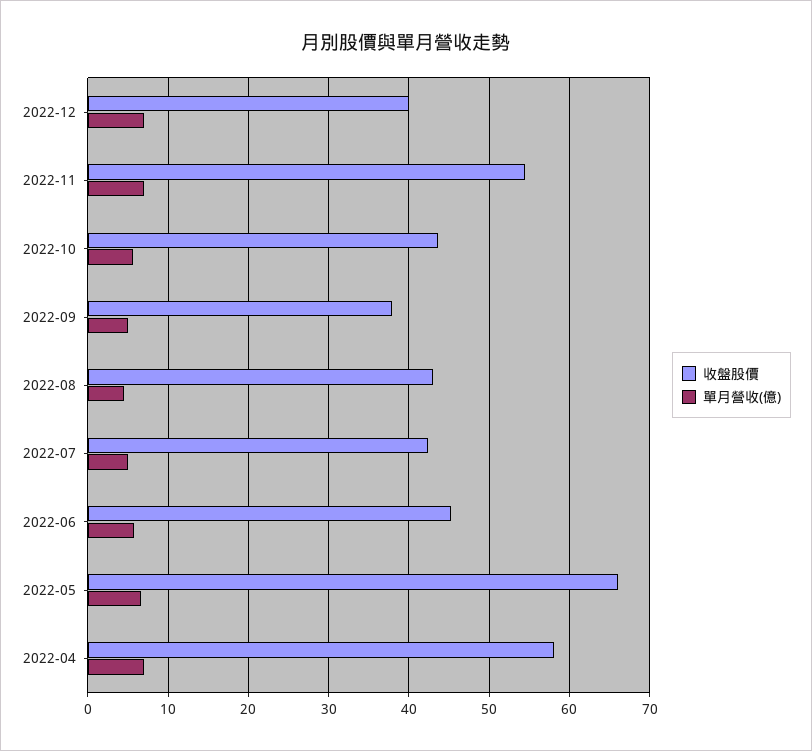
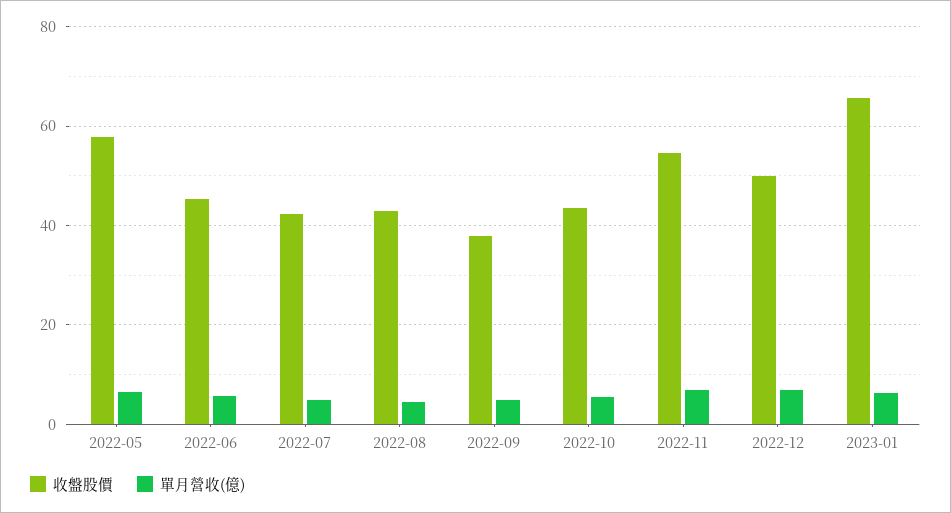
收盤股價, 2022-12: 40 -> 50
收盤股價, 2022-05: 66 -> 58
收盤股價, 2022-04: 58 -> none
單月營收(億), 2022-04: 7 -> none
收盤股價, 2023-01: none -> 66
單月營收(億), 2023-01: none -> 6

